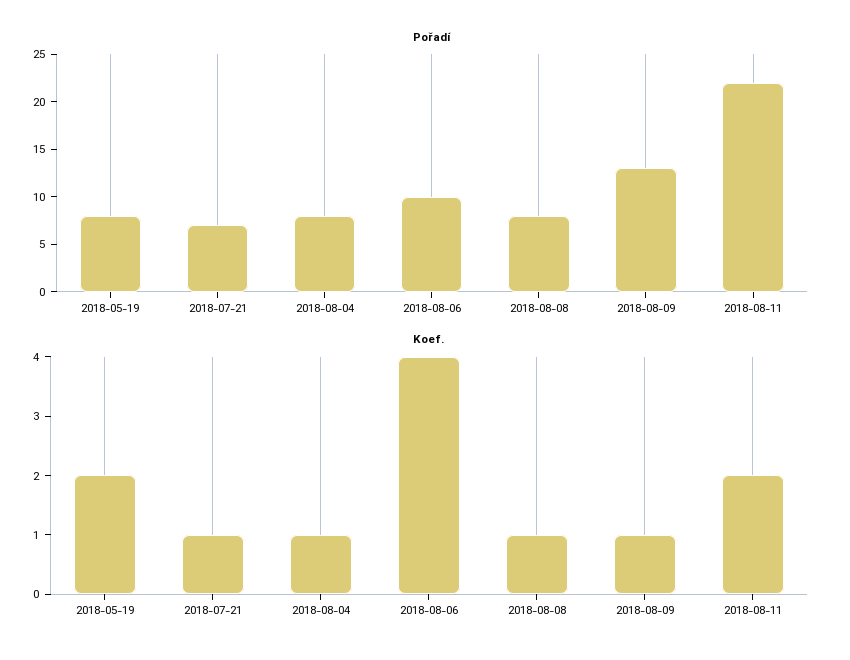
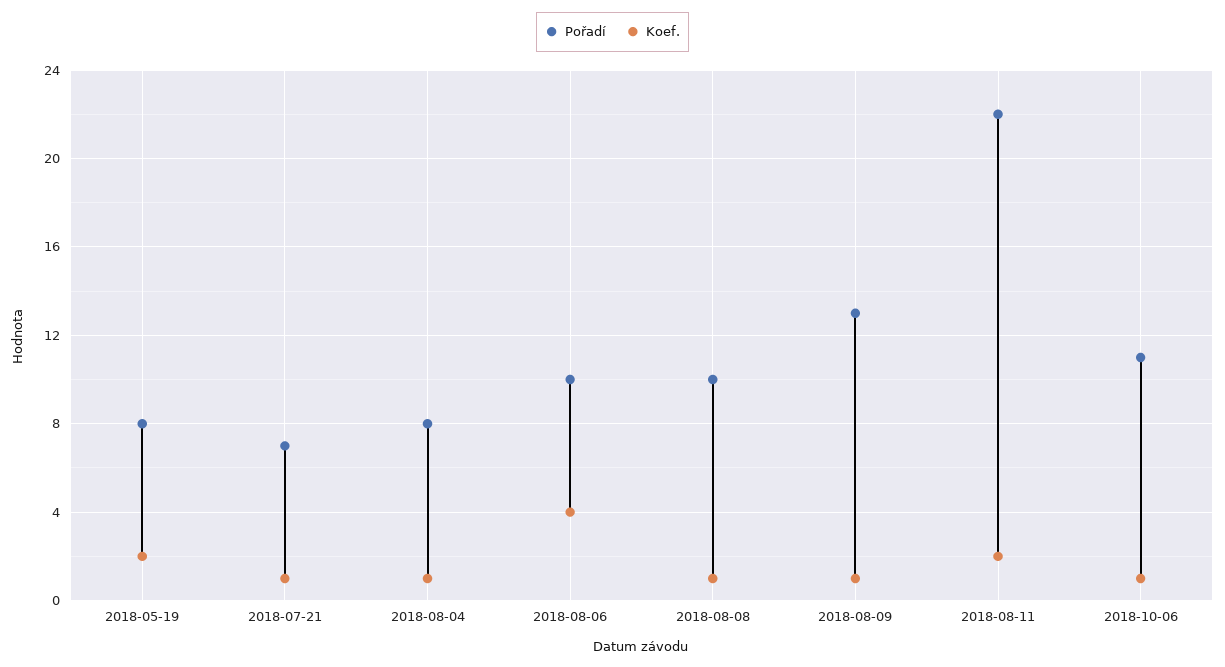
Pořadí, 2018-08-08: 8 -> 10
Pořadí, 2018-10-06: none -> 11
Koef., 2018-10-06: none -> 1

